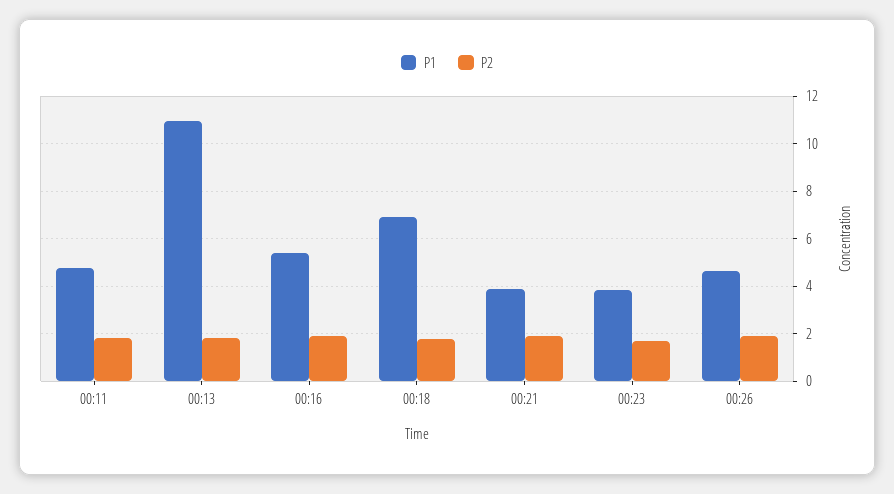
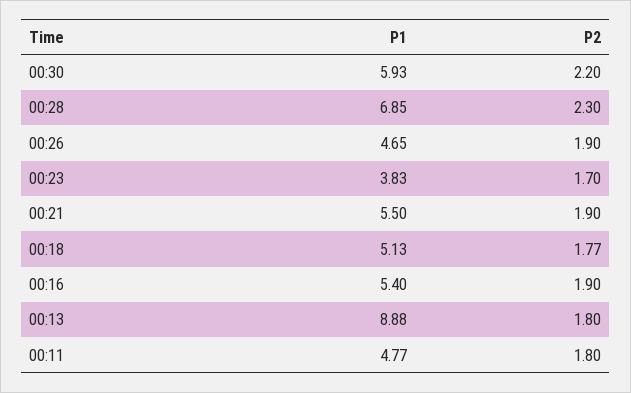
P1, 00:13: 11 -> 8.88
P1, 00:18: 7 -> 5.13
P1, 00:21: 4 -> 5.5
P1, 00:30: none -> 5.93
P2, 00:30: none -> 2.2
P1, 00:28: none -> 6.85
P2, 00:28: none -> 2.3

